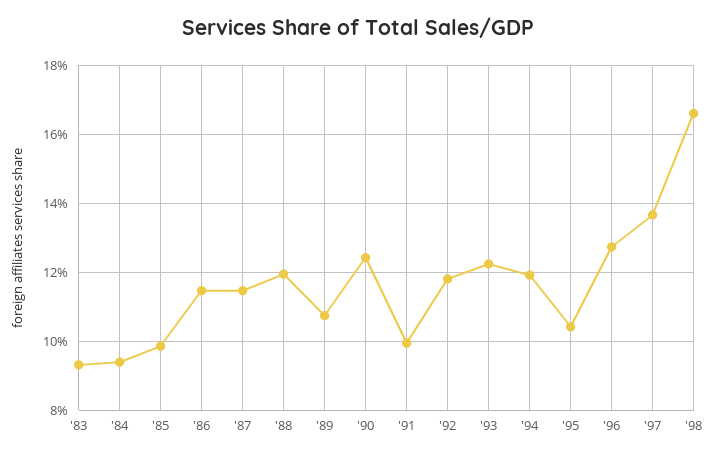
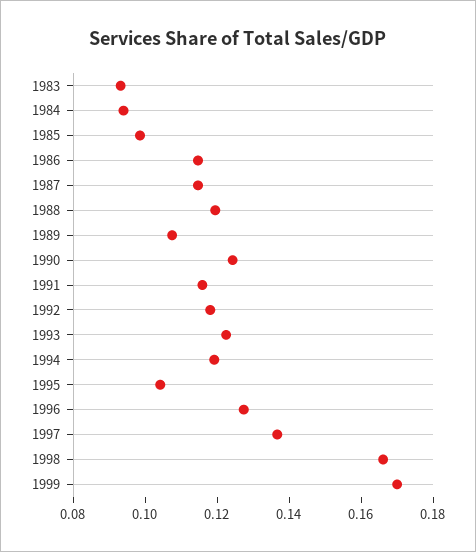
'91: 0.1 -> 0.115
1999: none -> 0.17

